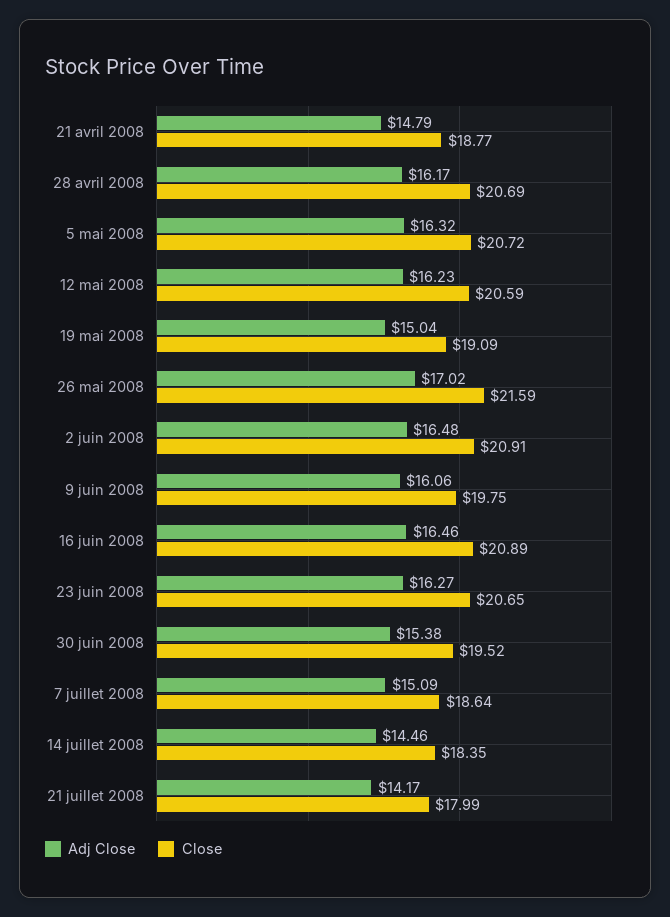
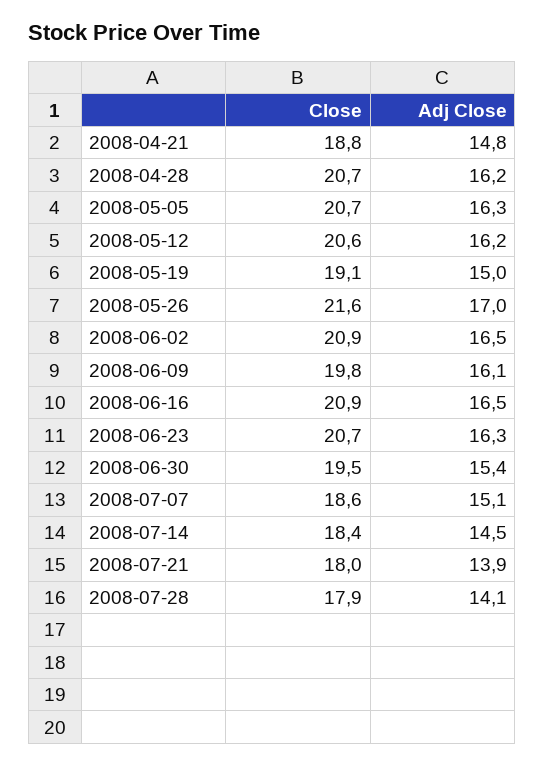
Adj Close, 21 juillet 2008: 14.17 -> 13.9
Close, 2008-07-28: none -> 17.9
Adj Close, 2008-07-28: none -> 14.1

